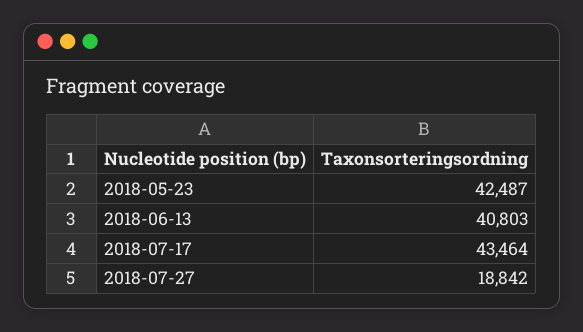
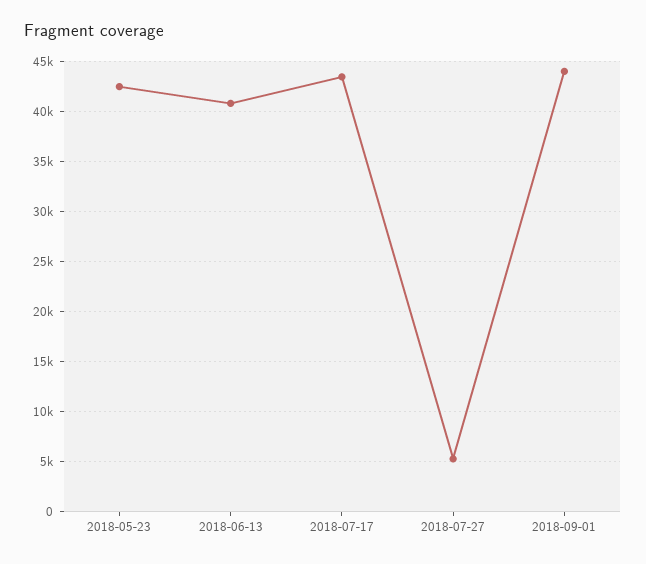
2018-07-27: 18842 -> 5000
2018-09-01: none -> 44000

